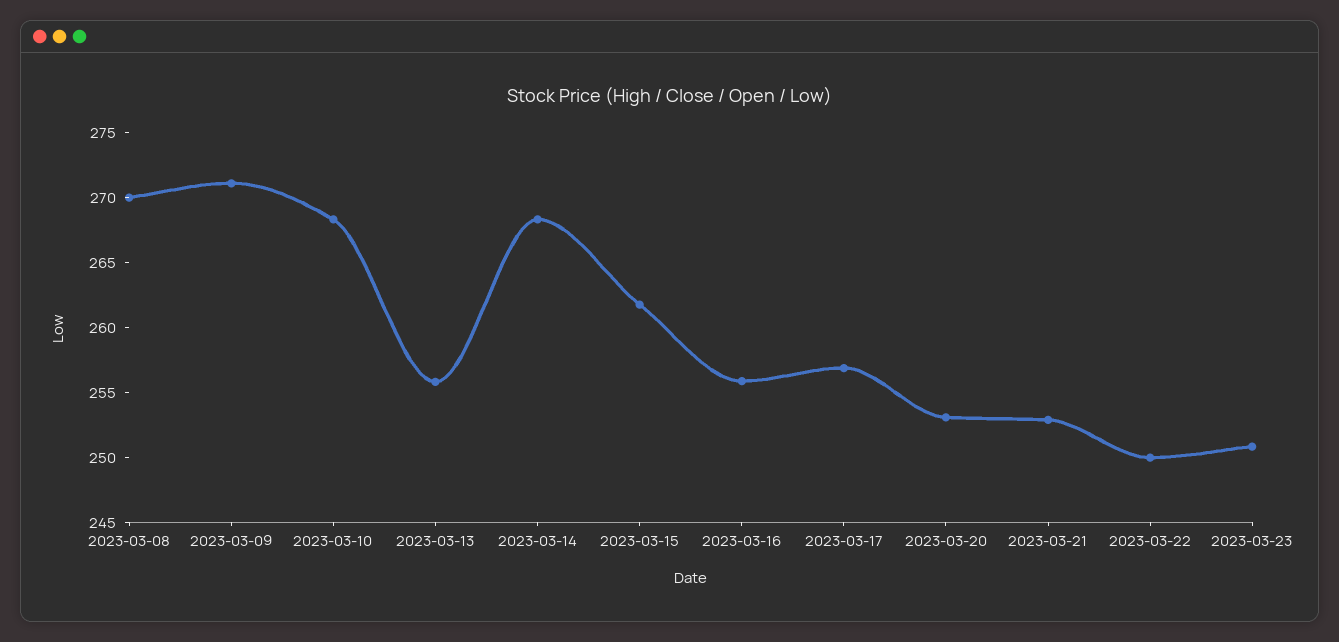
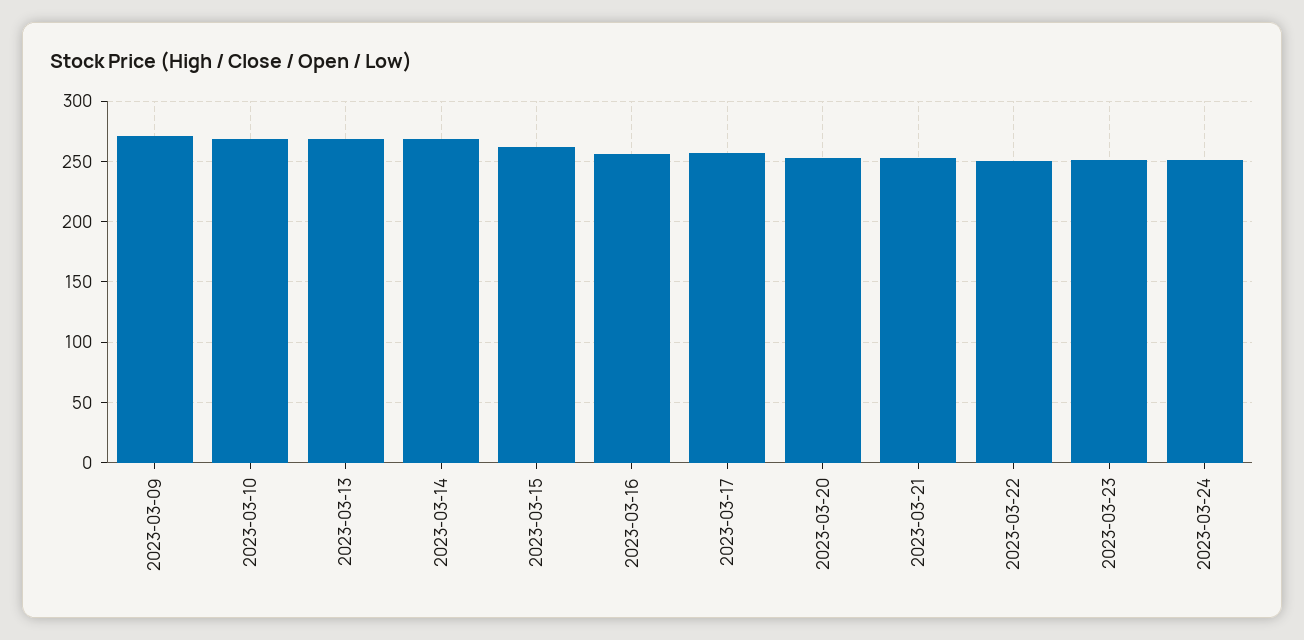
2023-03-08: 270 -> none
2023-03-13: 256 -> 270
2023-03-24: none -> 250

